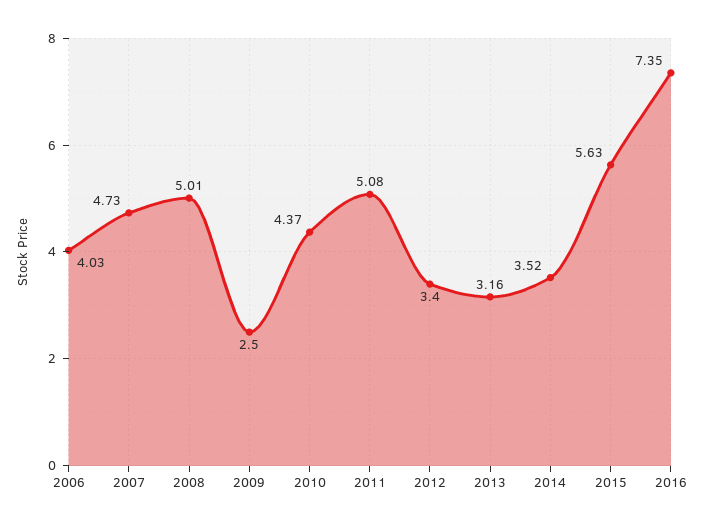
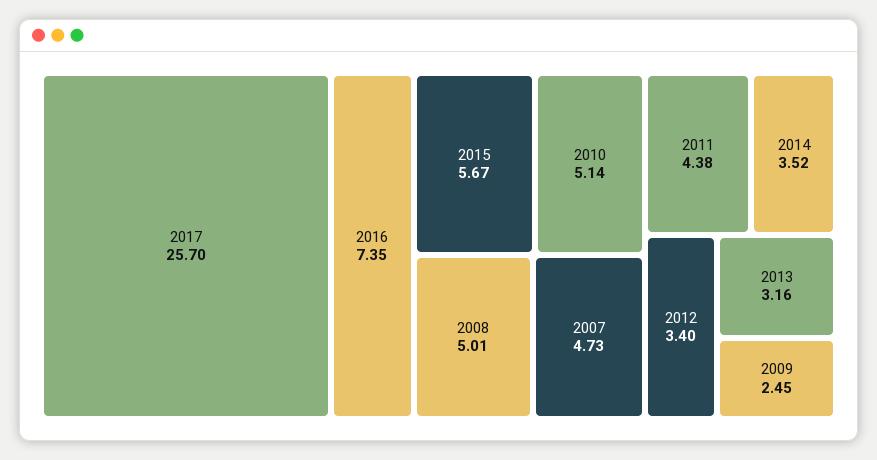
2006: 4.03 -> none
2009: 2.5 -> 2.45
2010: 4.37 -> 5.14
2011: 5.08 -> 4.38
2015: 5.63 -> 5.67
2017: none -> 25.7

